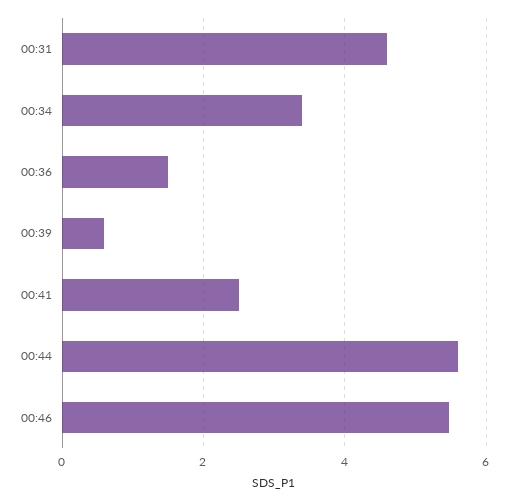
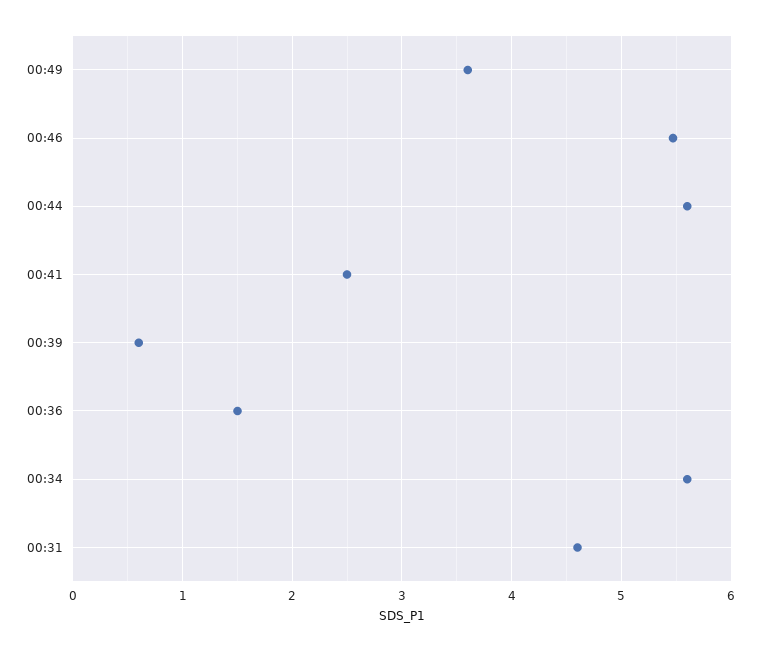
00:34: 3.4 -> 5.6
00:49: none -> 3.6

